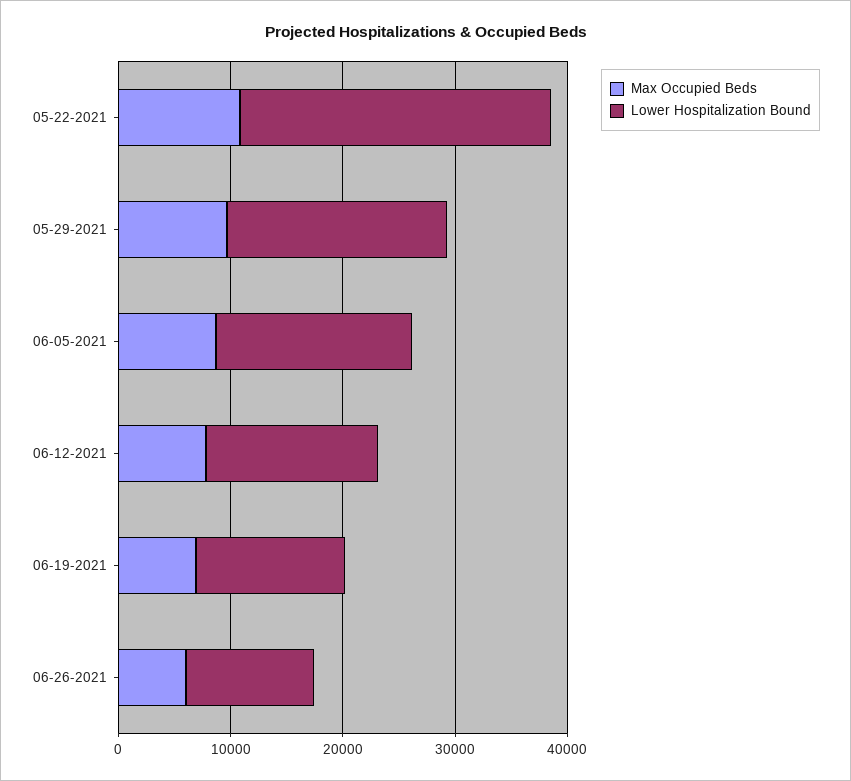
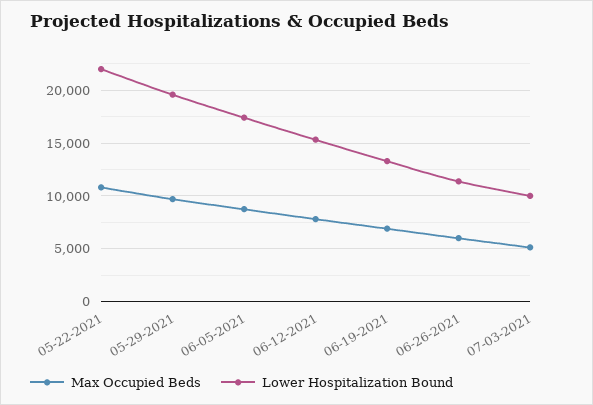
Lower Hospitalization Bound, 05-22-2021: 28000 -> 22000
Max Occupied Beds, 07-03-2021: none -> 5000
Lower Hospitalization Bound, 07-03-2021: none -> 10000

